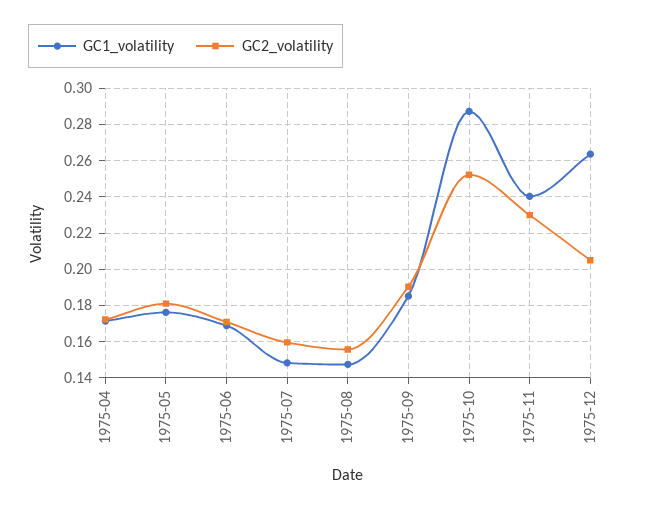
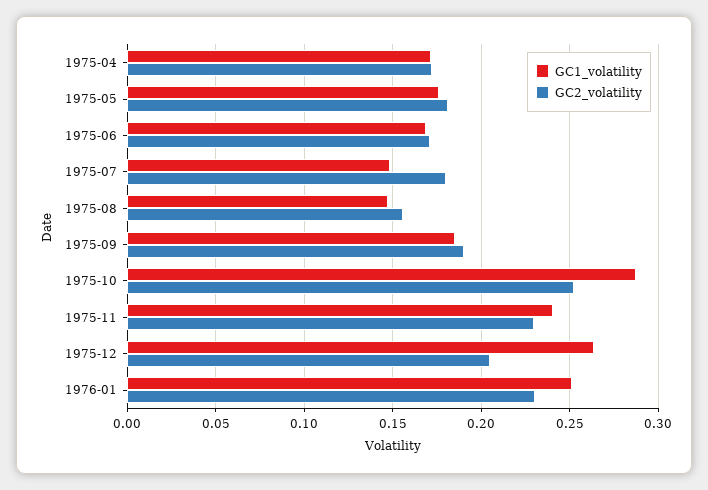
GC2_volatility, 1975-07: 0.16 -> 0.18
GC1_volatility, 1976-01: none -> 0.25
GC2_volatility, 1976-01: none -> 0.23

